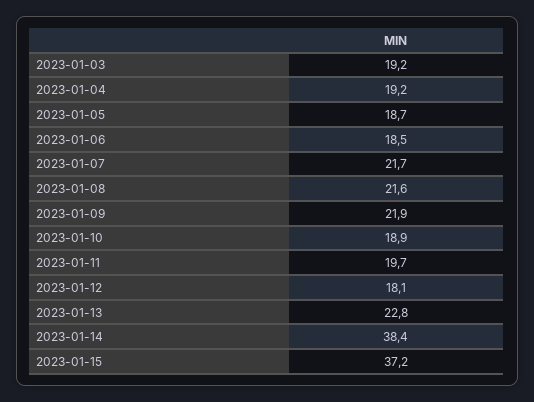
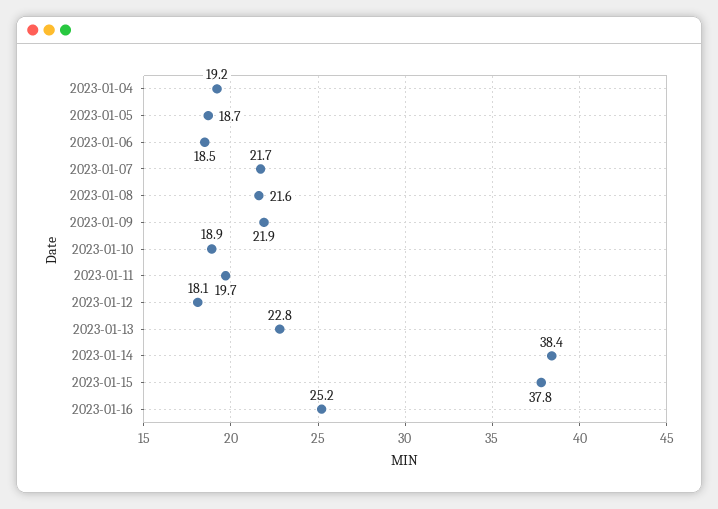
2023-01-03: 19.2 -> none
2023-01-15: 37.2 -> 37.8
2023-01-16: none -> 25.2

